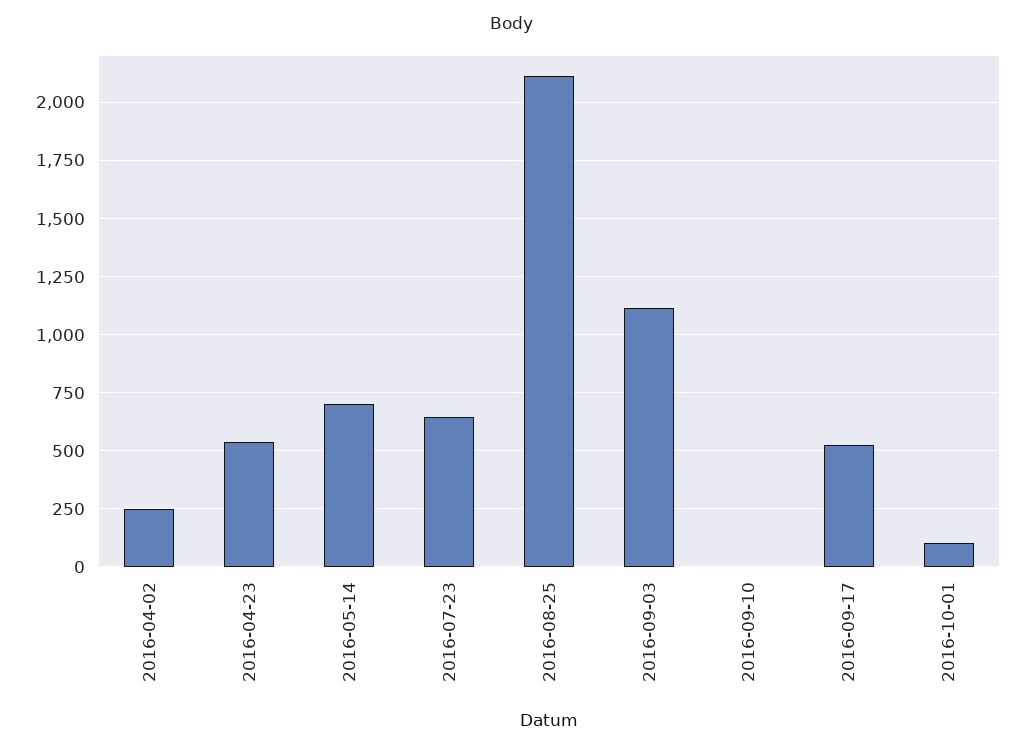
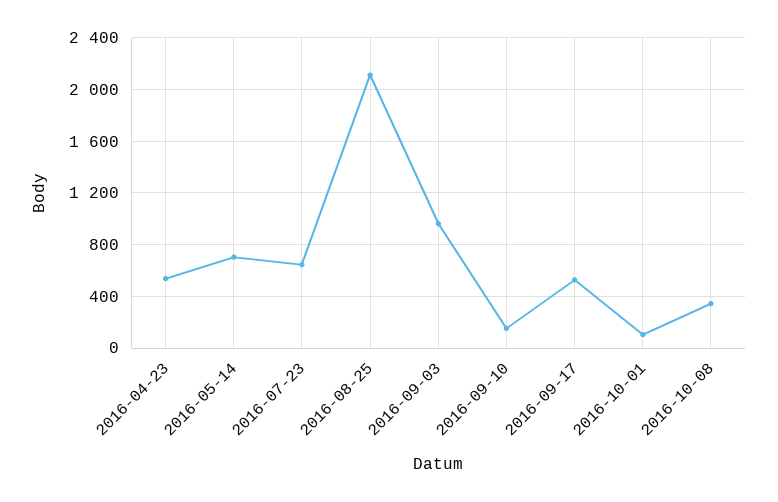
2016-04-02: 250 -> none
2016-09-03: 1100 -> 950
2016-09-10: 0 -> 150
2016-10-08: none -> 350

